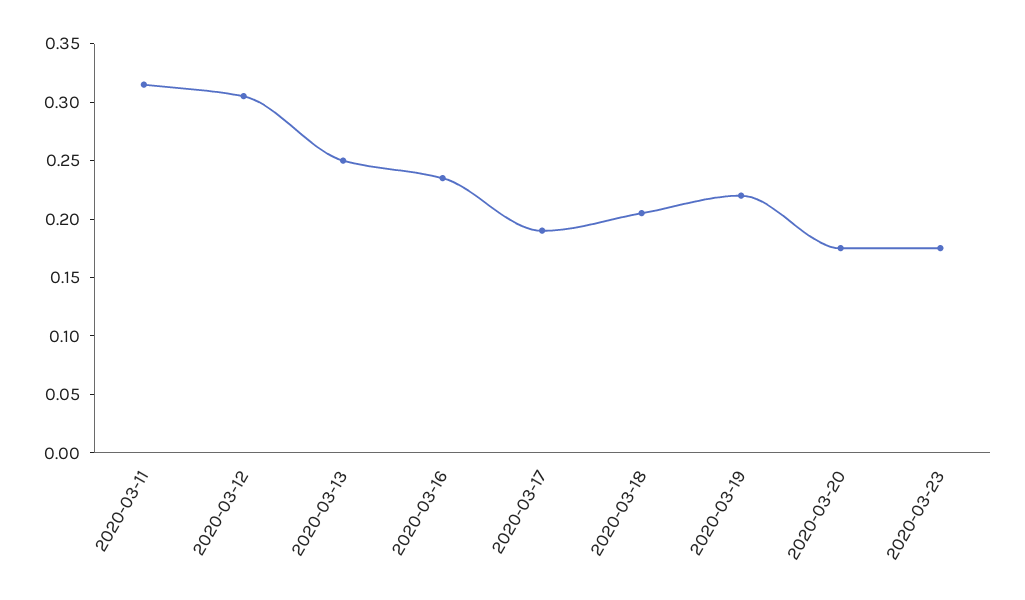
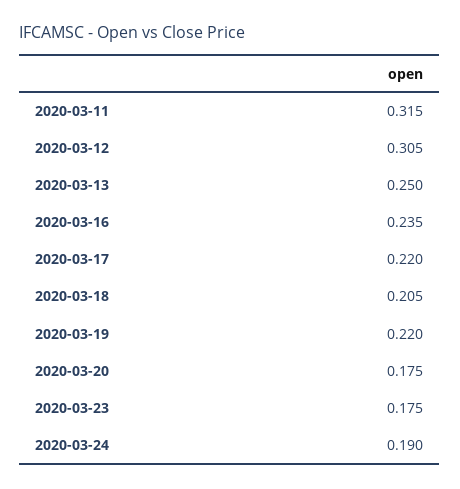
2020-03-17: 0.19 -> 0.22
2020-03-24: none -> 0.19

